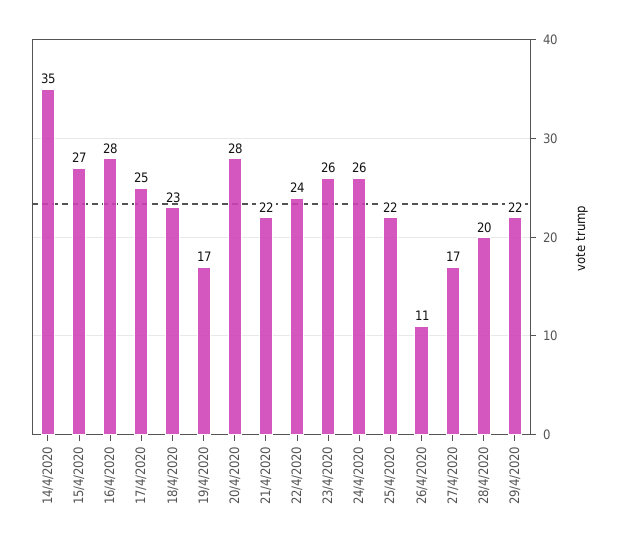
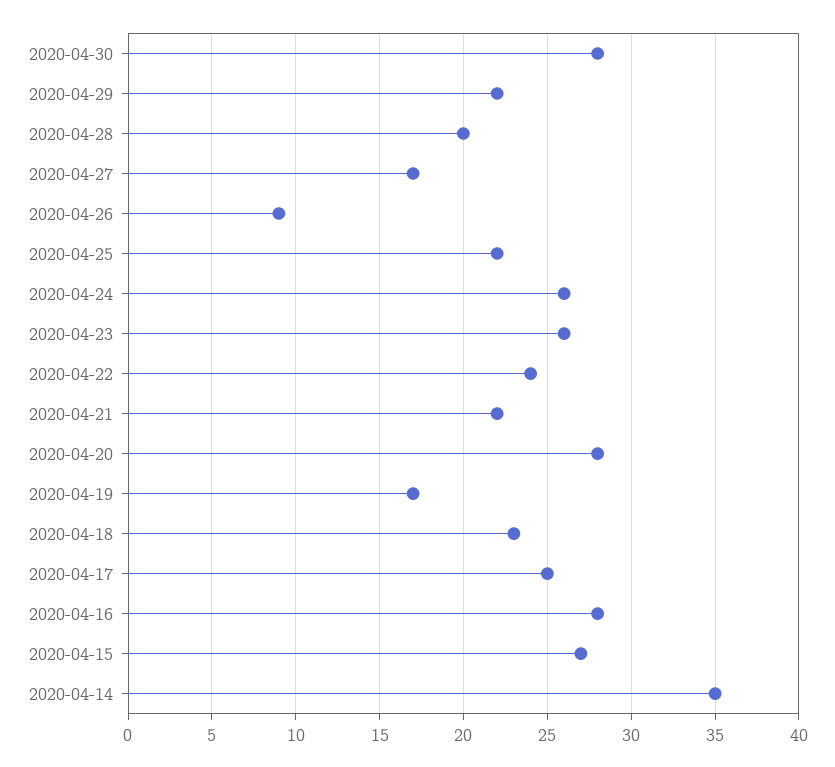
26/4/2020: 11 -> 9
2020-04-30: none -> 28

